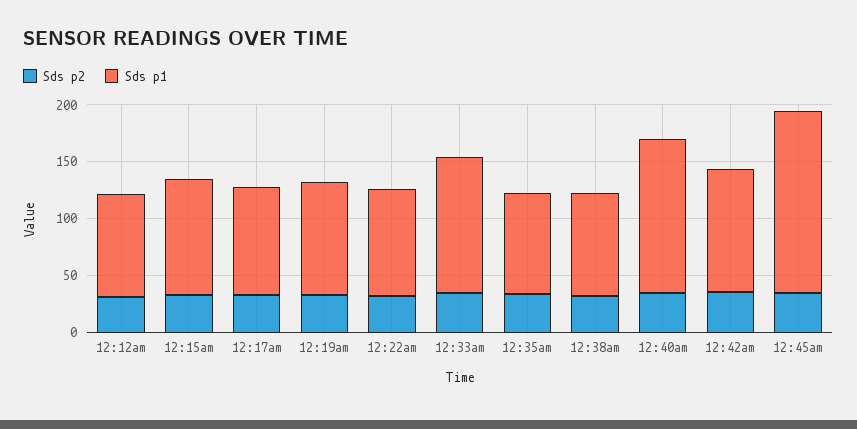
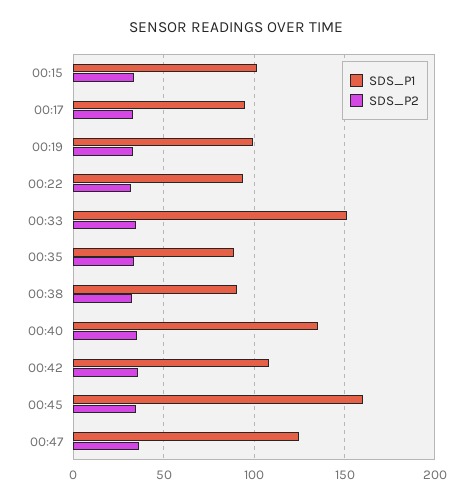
Sds p2, 12:12am: 30 -> none
Sds p1, 12:12am: 90 -> none
Sds p1, 12:33am: 120 -> 150
Sds p1, 00:47: none -> 125
Sds p2, 00:47: none -> 35

